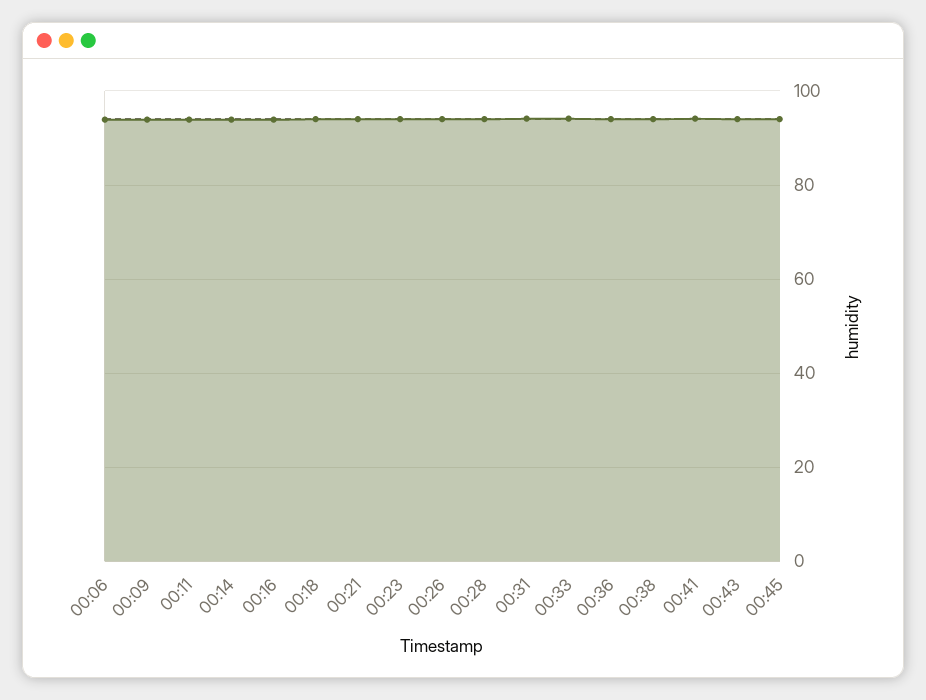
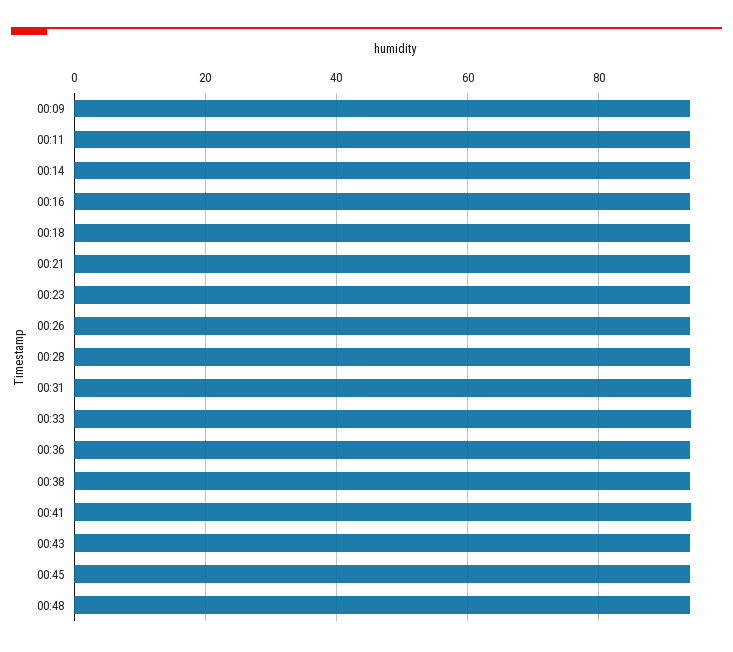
00:06: 94 -> none
00:48: none -> 94

